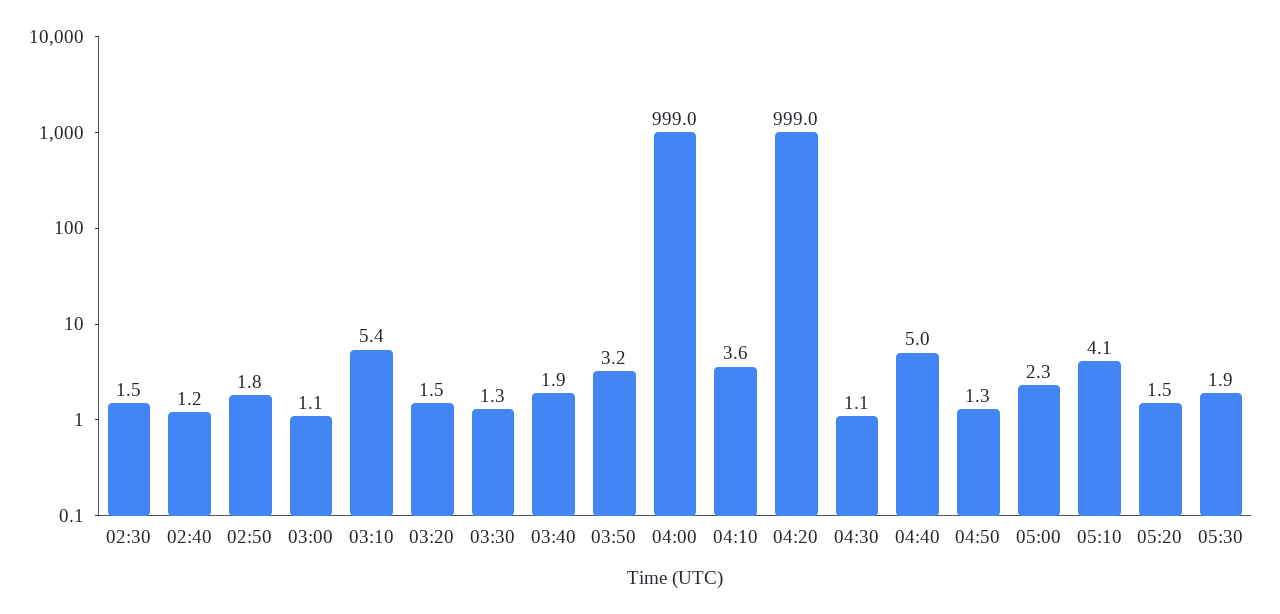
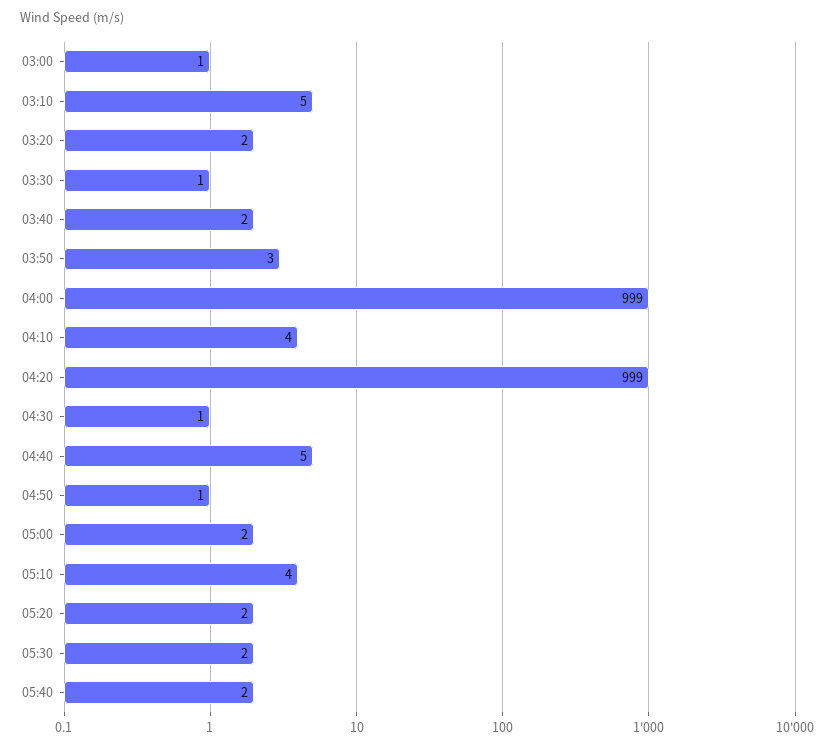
02:30: 1.5 -> none
02:40: 1.2 -> none
02:50: 1.8 -> none
05:40: none -> 2

